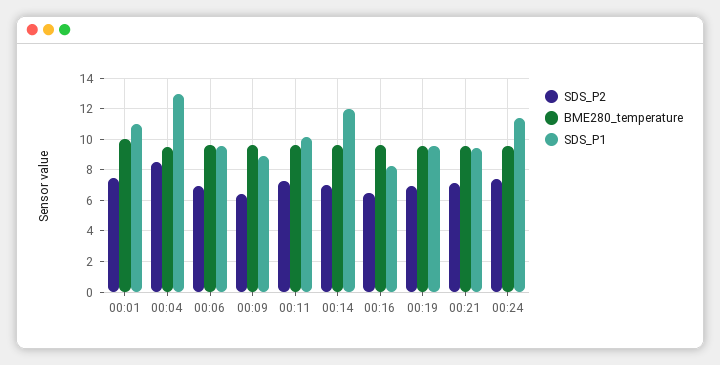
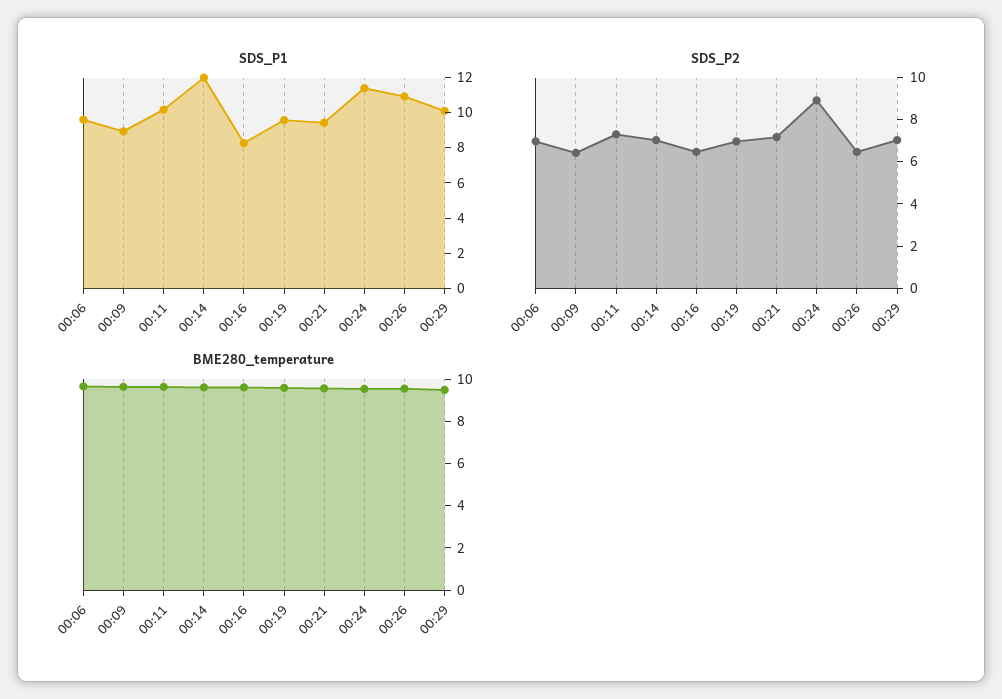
SDS_P2, 00:01: 7.5 -> none
BME280_temperature, 00:01: 10 -> none
SDS_P1, 00:01: 11 -> none
SDS_P2, 00:04: 8.5 -> none
BME280_temperature, 00:04: 9.5 -> none
SDS_P1, 00:04: 13 -> none
SDS_P2, 00:24: 7.5 -> 9
SDS_P1, 00:26: none -> 11
SDS_P1, 00:29: none -> 10
SDS_P2, 00:26: none -> 6.5
SDS_P2, 00:29: none -> 7
BME280_temperature, 00:26: none -> 9.5
BME280_temperature, 00:29: none -> 9.5

